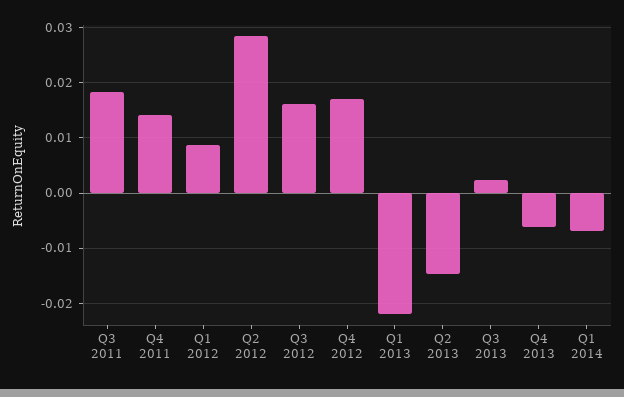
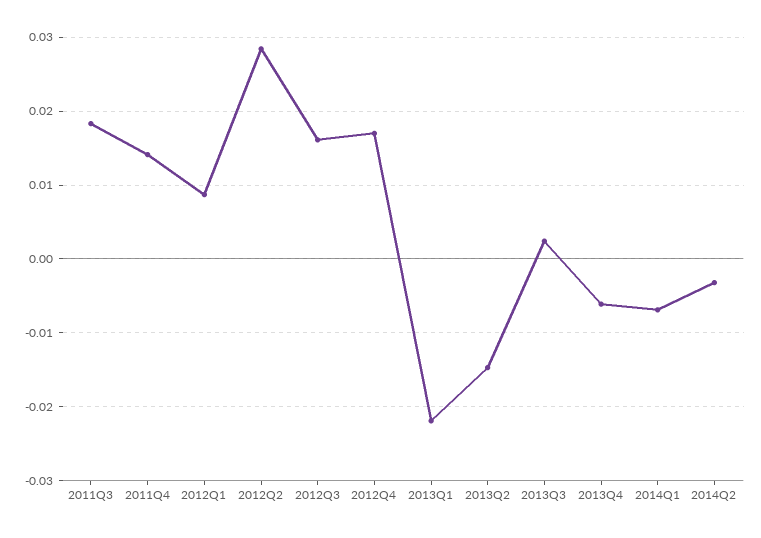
2014Q2: none -> -0.003

